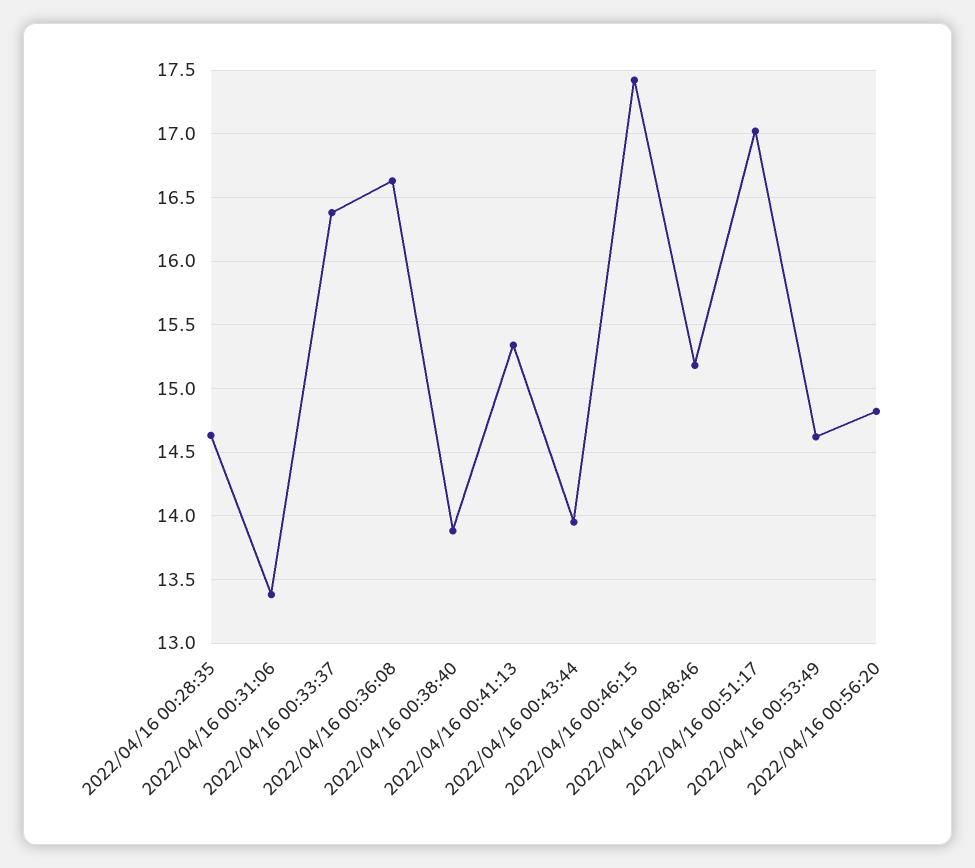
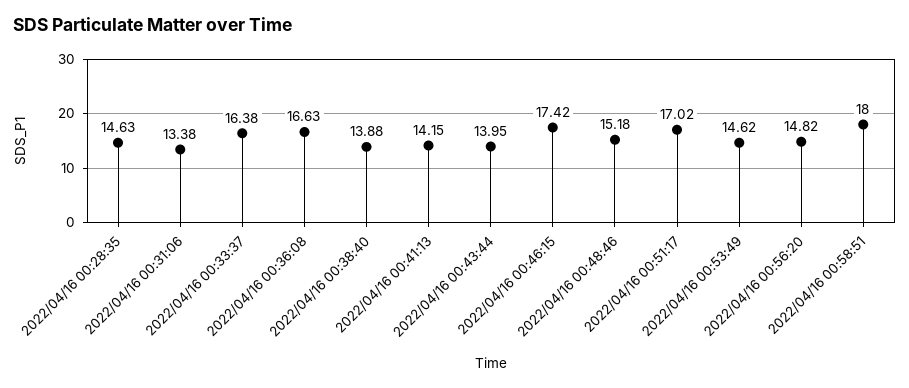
2022/04/16 00:41:13: 15.35 -> 14.15
2022/04/16 00:58:51: none -> 18

